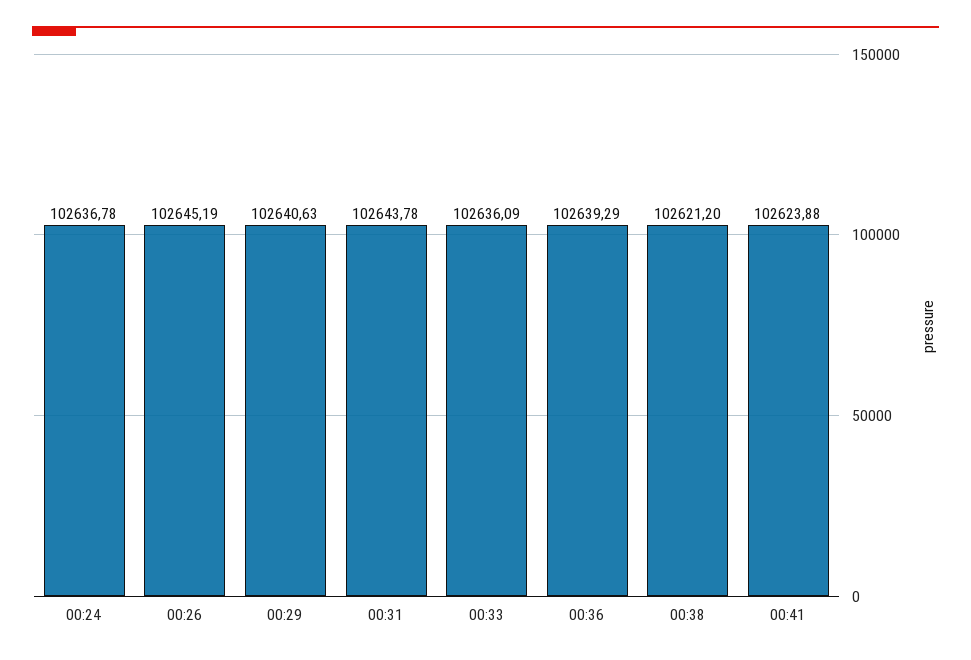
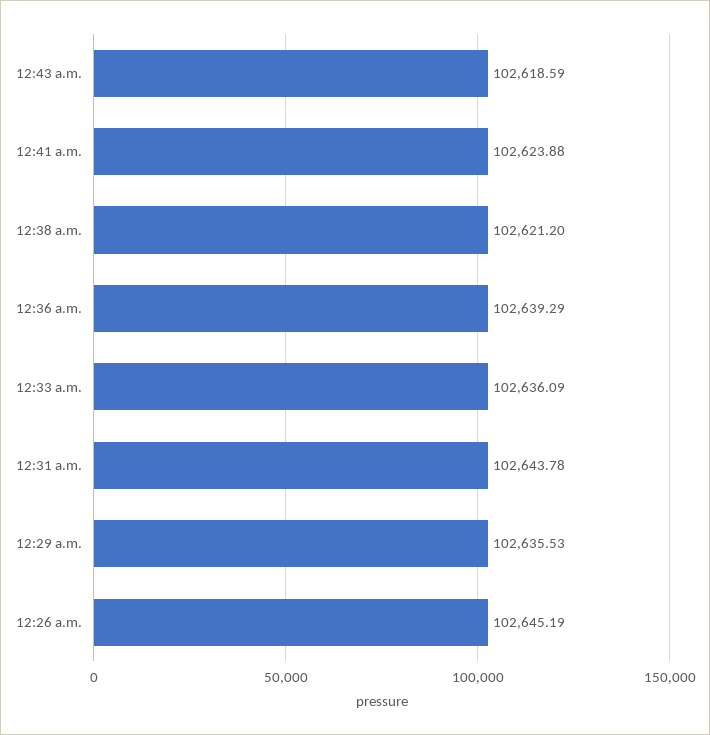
00:24: 102636.78 -> none
00:29: 102640.63 -> 102635.53
12:43 a.m.: none -> 102618.59

